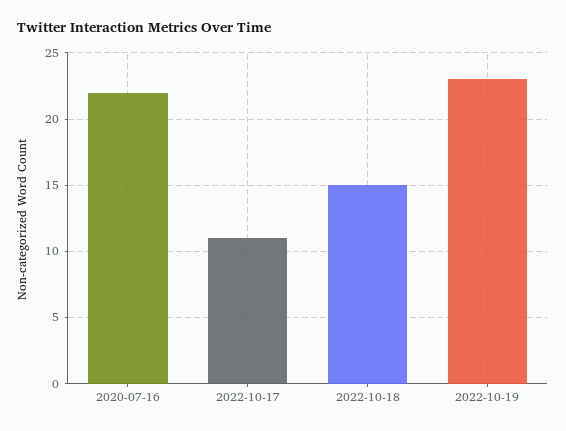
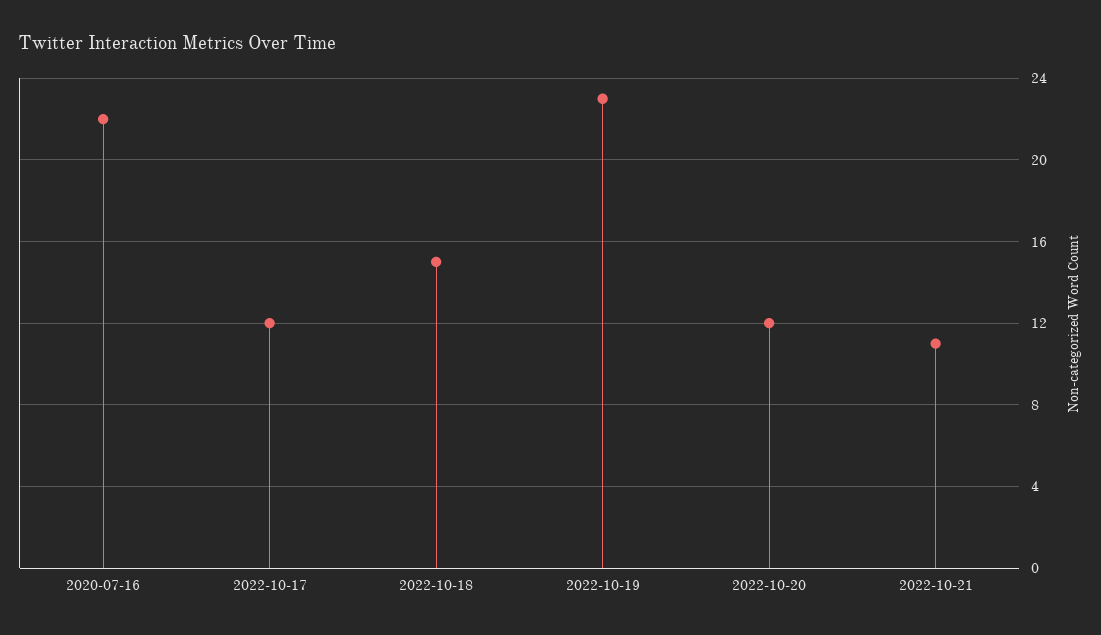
2022-10-17: 11 -> 12
2022-10-20: none -> 12
2022-10-21: none -> 11

